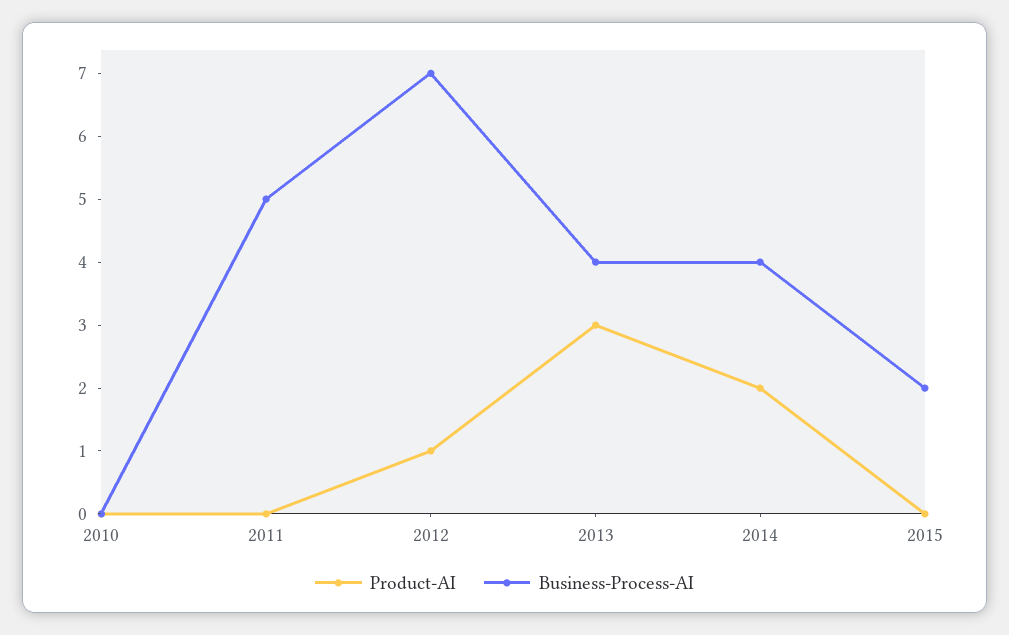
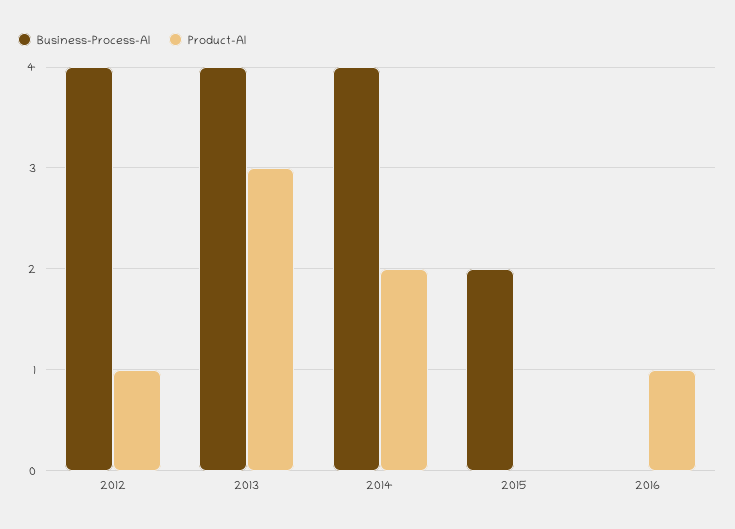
Product-AI, 2010: 0 -> none
Business-Process-AI, 2010: 0 -> none
Product-AI, 2011: 0 -> none
Business-Process-AI, 2011: 5 -> none
Business-Process-AI, 2012: 7 -> 4
Business-Process-AI, 2016: none -> 0
Product-AI, 2016: none -> 1

